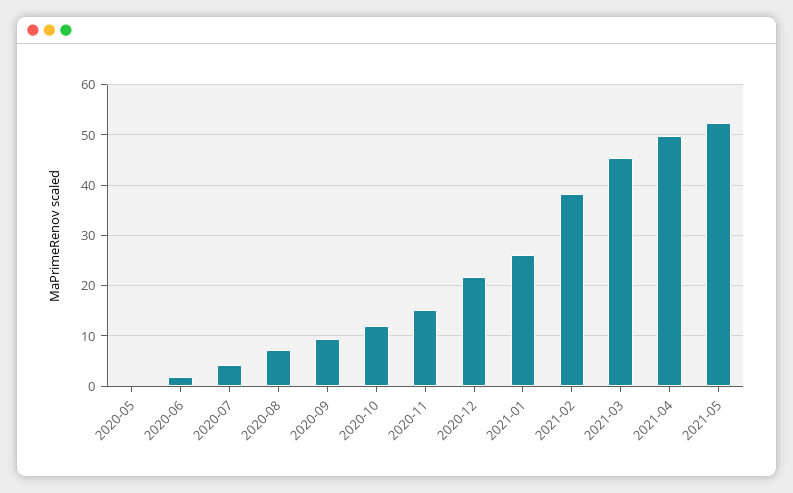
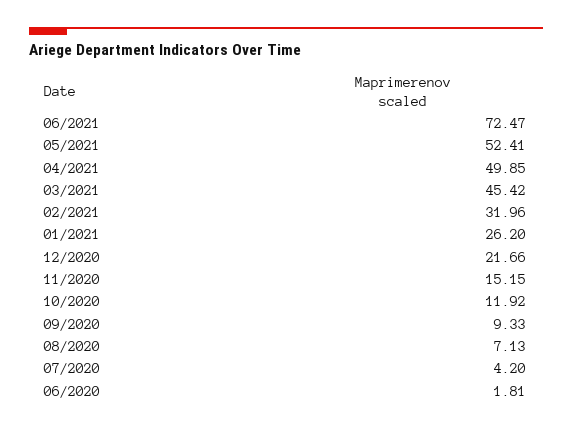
2020-05: 0 -> none
2021-02: 38 -> 31.96
06/2021: none -> 72.47

